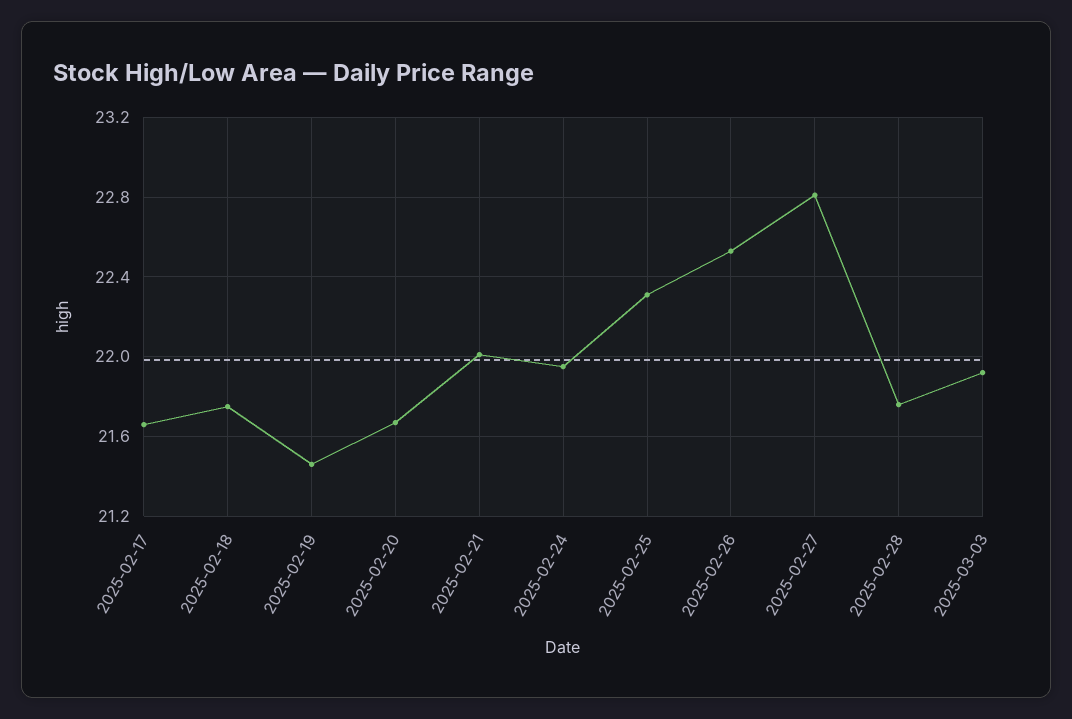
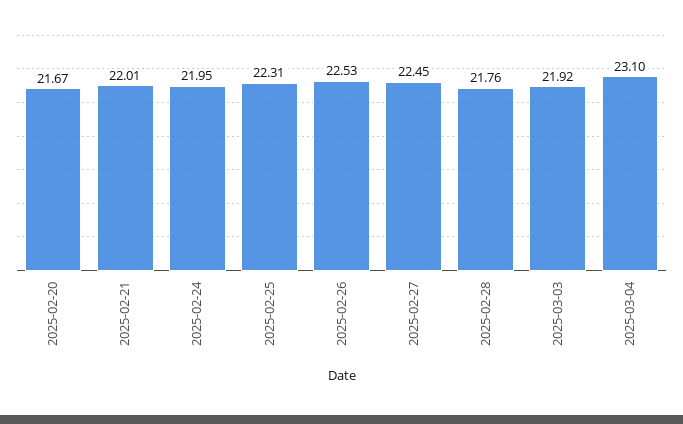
2025-02-17: 21.65 -> none
2025-02-18: 21.75 -> none
2025-02-19: 21.45 -> none
2025-02-27: 22.8 -> 22.45
2025-03-04: none -> 23.1

